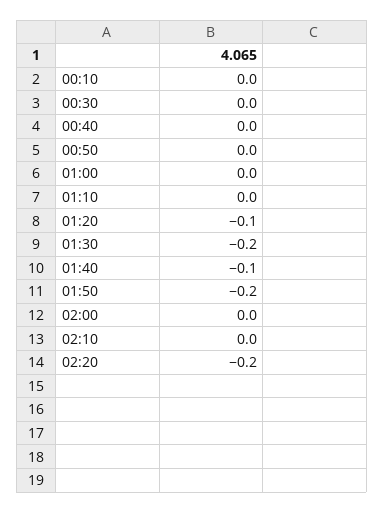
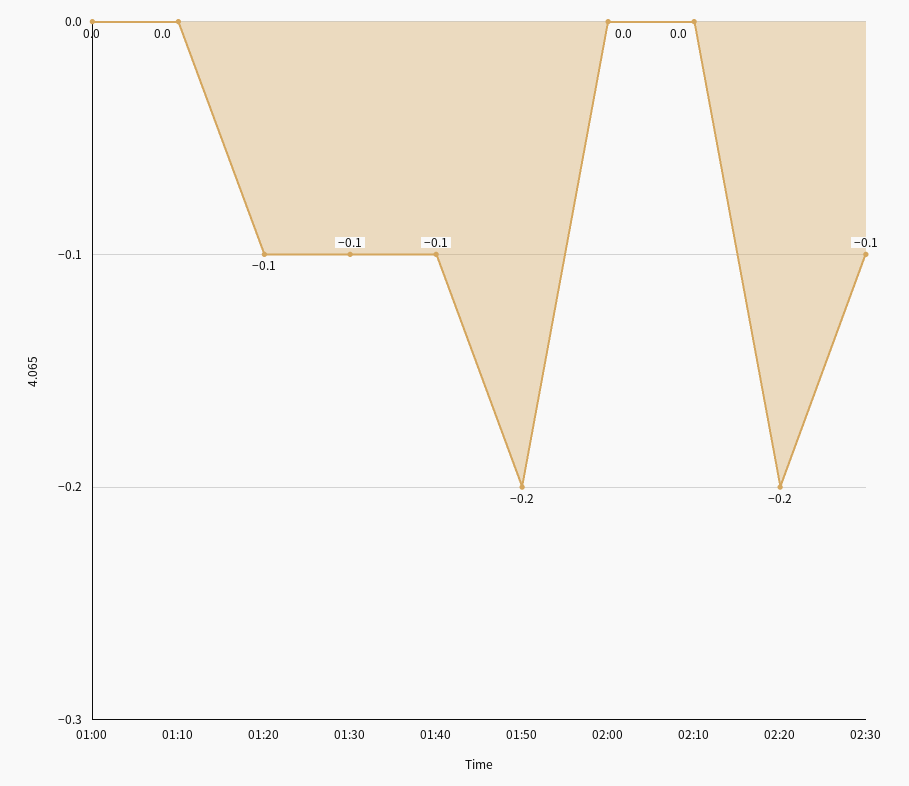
00:10: 0 -> none
00:30: 0 -> none
00:40: 0 -> none
00:50: 0 -> none
01:30: -0.2 -> -0.1
02:30: none -> -0.1

